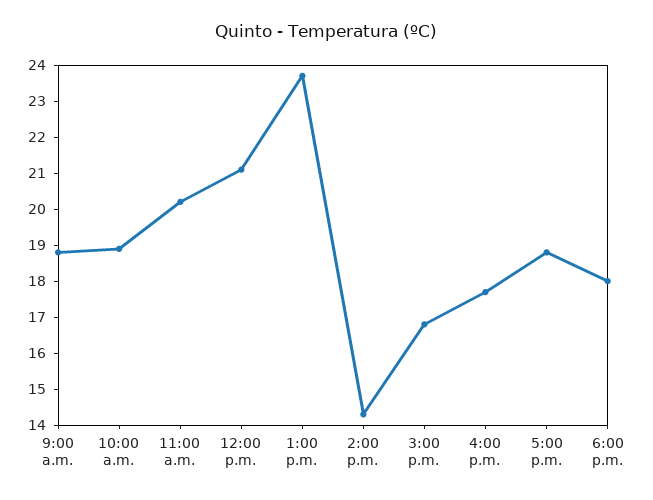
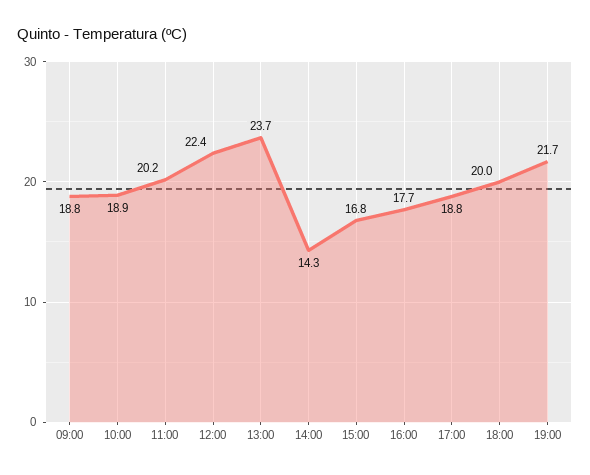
12:00 p.m.: 21 -> 22.4
6:00 p.m.: 18 -> 20
19:00: none -> 21.7

